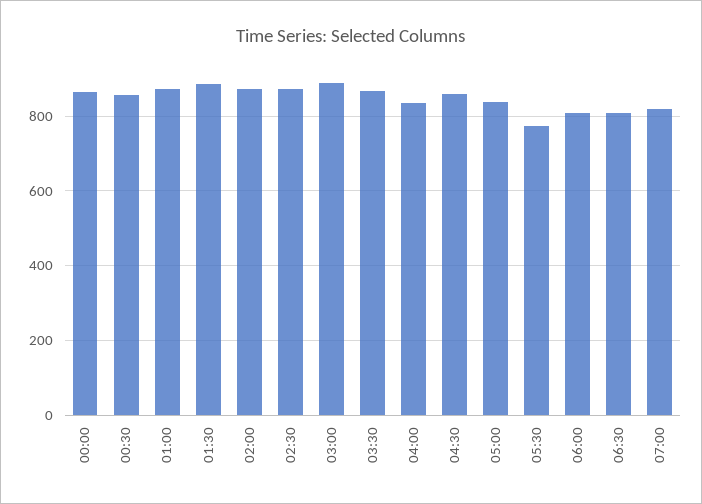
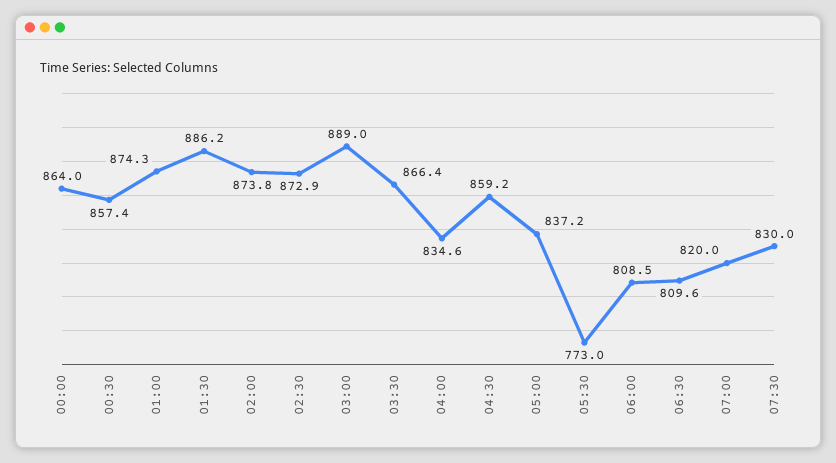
07:30: none -> 830

